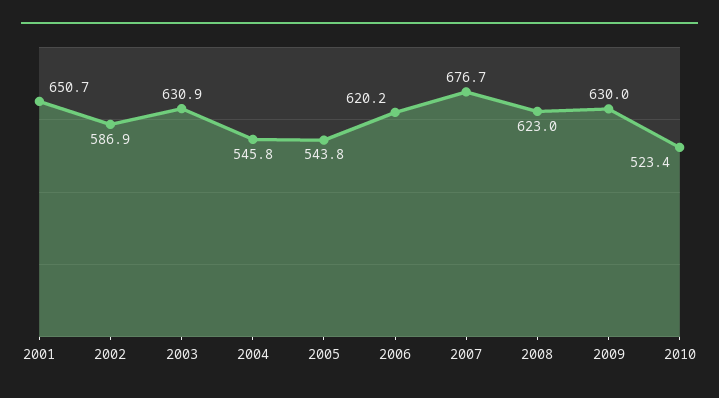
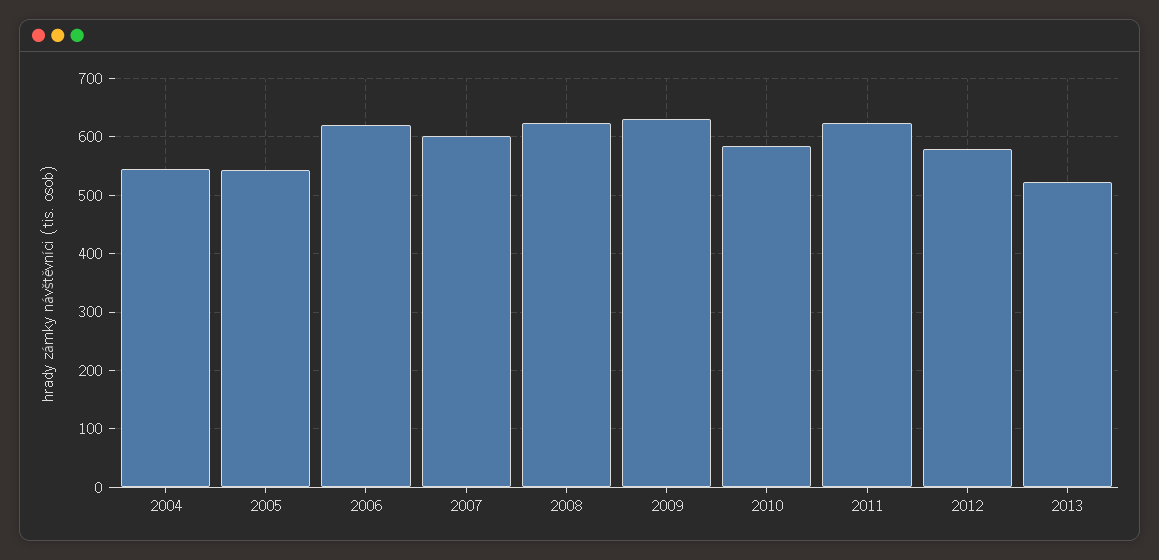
2001: 650.7 -> none
2002: 586.9 -> none
2003: 630.9 -> none
2007: 676.7 -> 600
2010: 523.4 -> 580
2011: none -> 620
2012: none -> 580
2013: none -> 520

